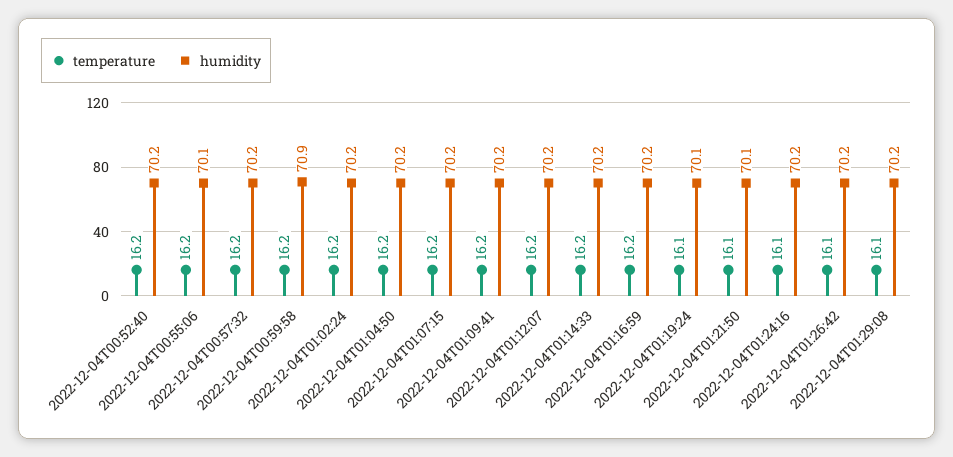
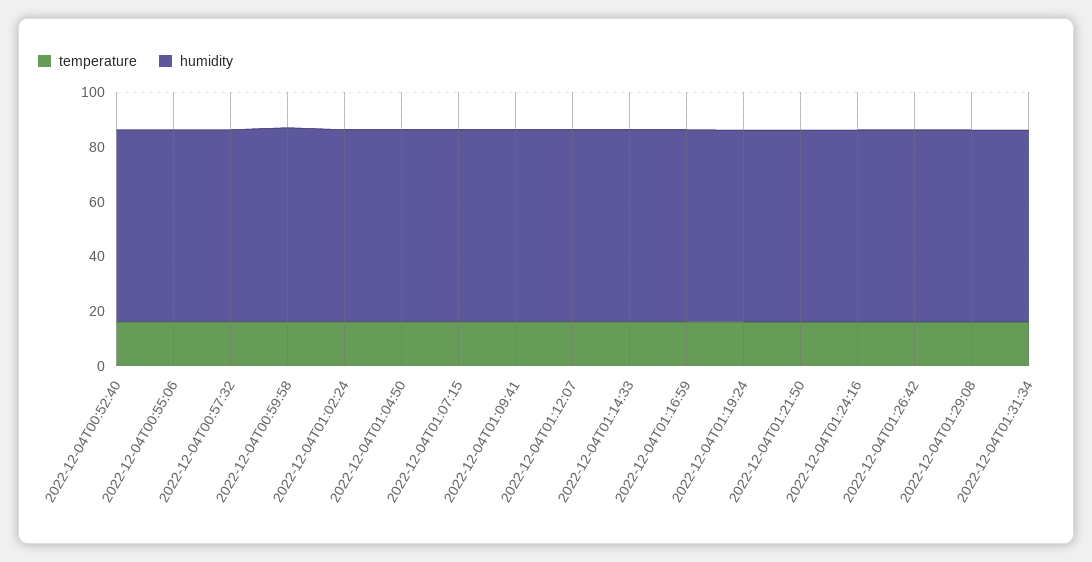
temperature, 2022-12-04T01:31:34: none -> 15
humidity, 2022-12-04T01:31:34: none -> 70

